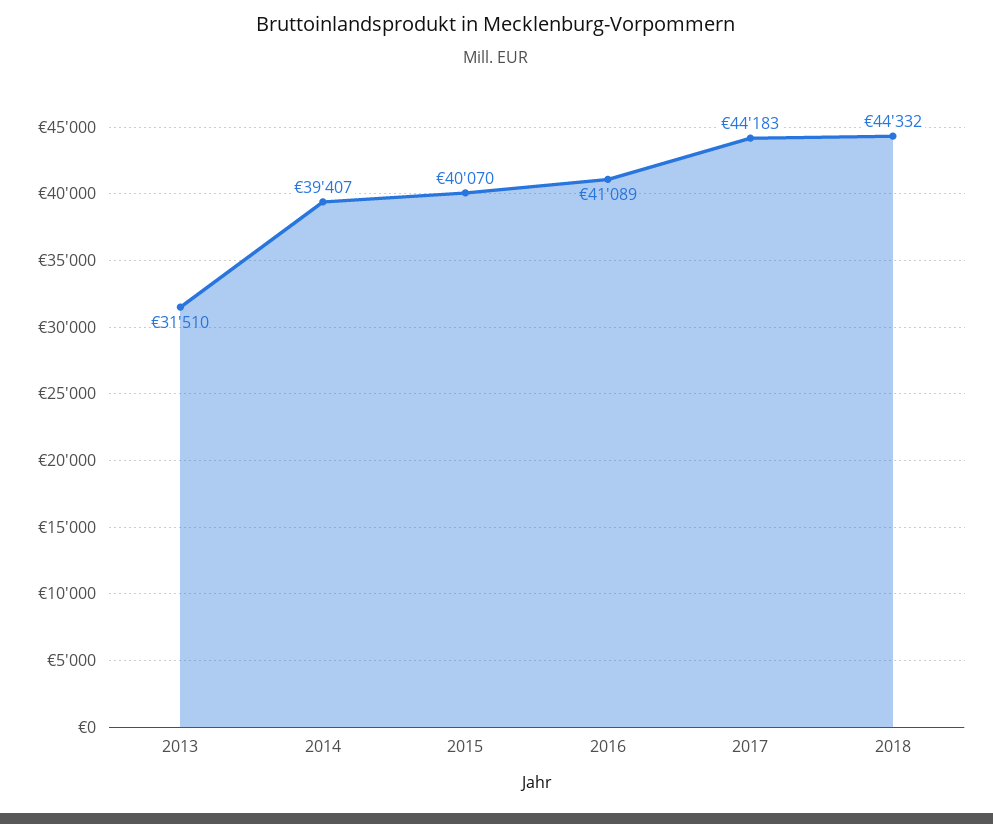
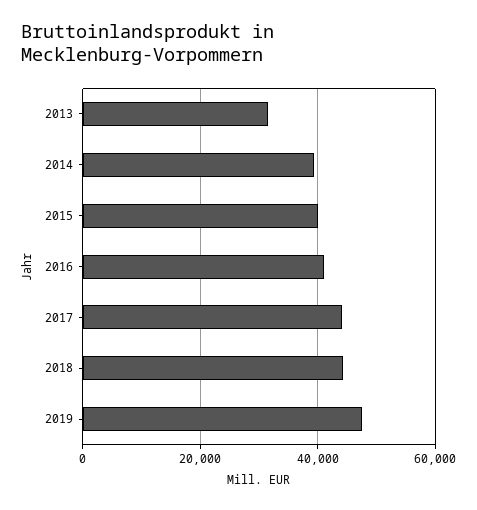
2019: none -> 48000

